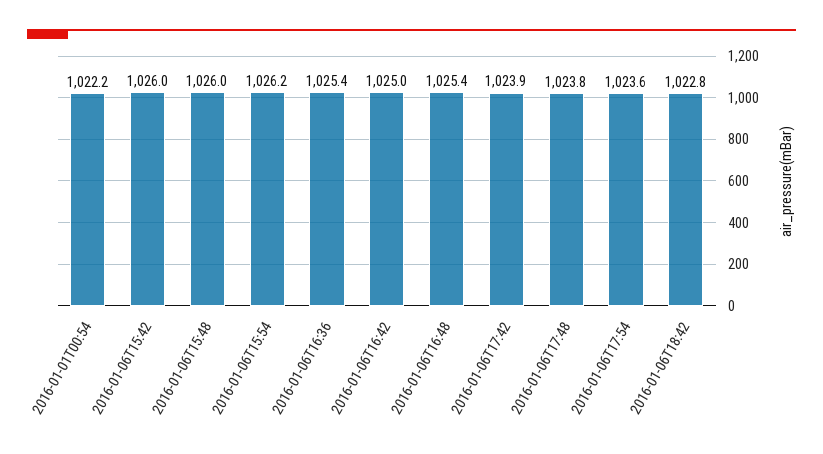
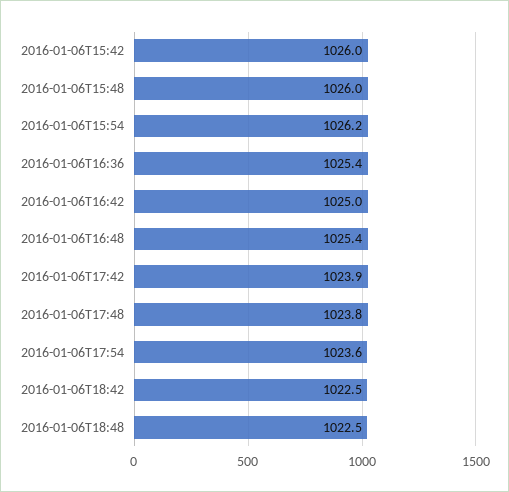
2016-01-01T00:54: 1022.2 -> none
2016-01-06T18:42: 1022.8 -> 1022.5
2016-01-06T18:48: none -> 1022.5

